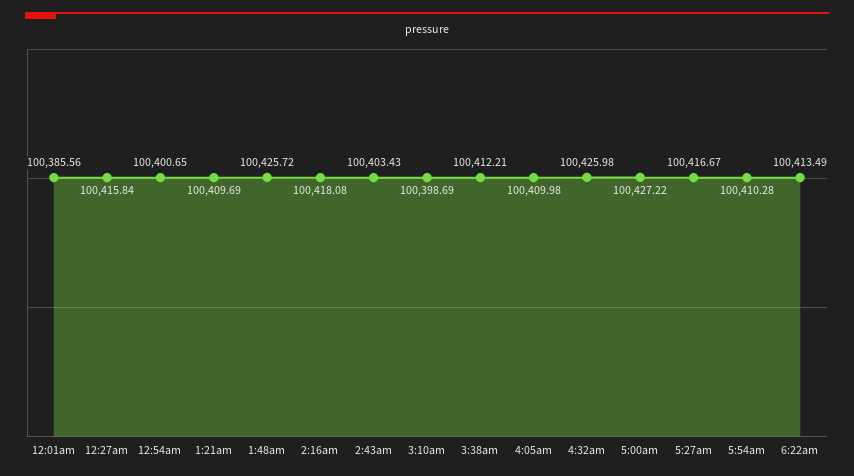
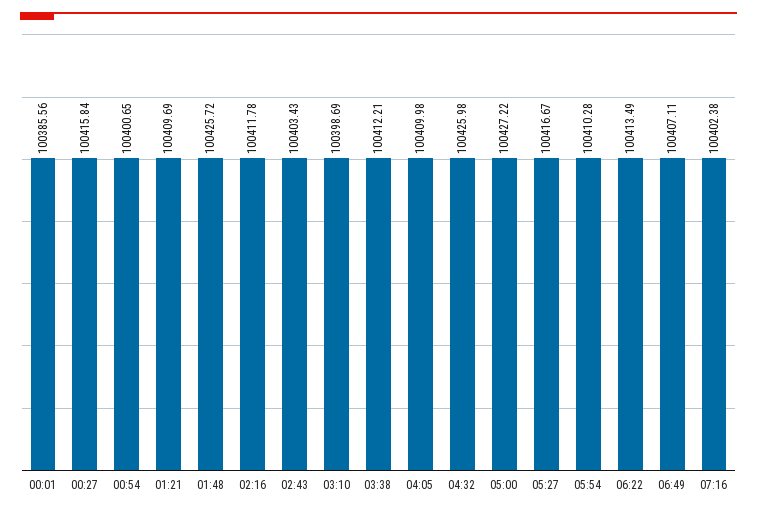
2:16am: 100418.08 -> 100411.78
06:49: none -> 100407.11
07:16: none -> 100402.38

